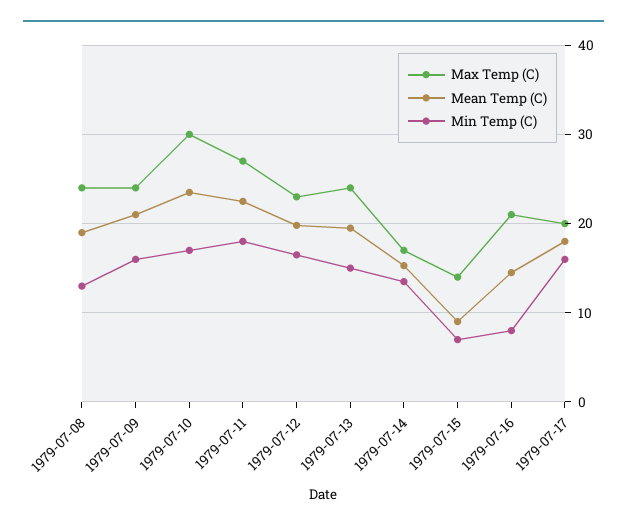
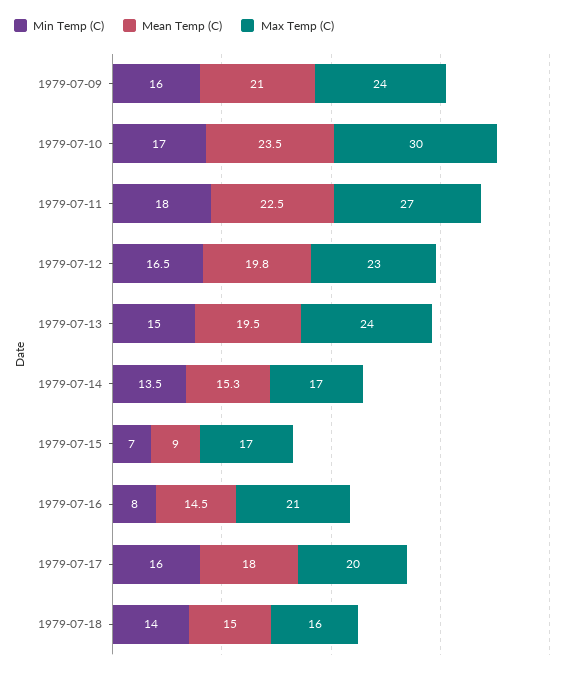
Max Temp (C), 1979-07-08: 24 -> none
Mean Temp (C), 1979-07-08: 19 -> none
Min Temp (C), 1979-07-08: 13 -> none
Max Temp (C), 1979-07-15: 14 -> 17
Min Temp (C), 1979-07-18: none -> 14
Mean Temp (C), 1979-07-18: none -> 15
Max Temp (C), 1979-07-18: none -> 16

